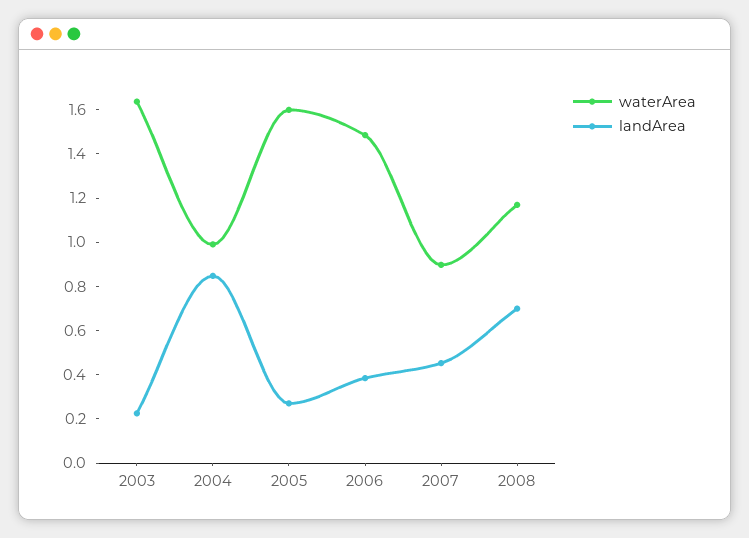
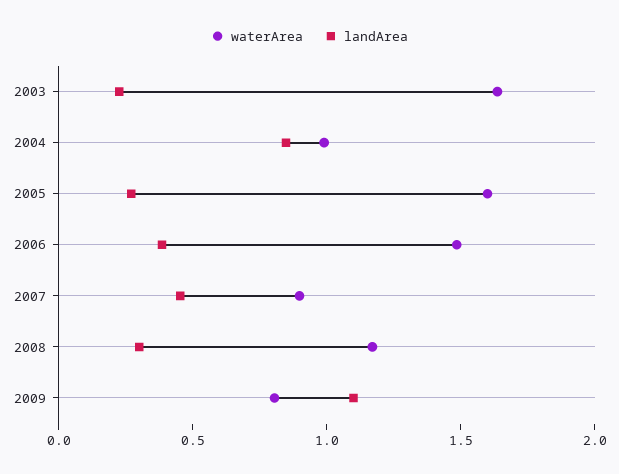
landArea, 2008: 0.7 -> 0.3
waterArea, 2009: none -> 0.8
landArea, 2009: none -> 1.1

